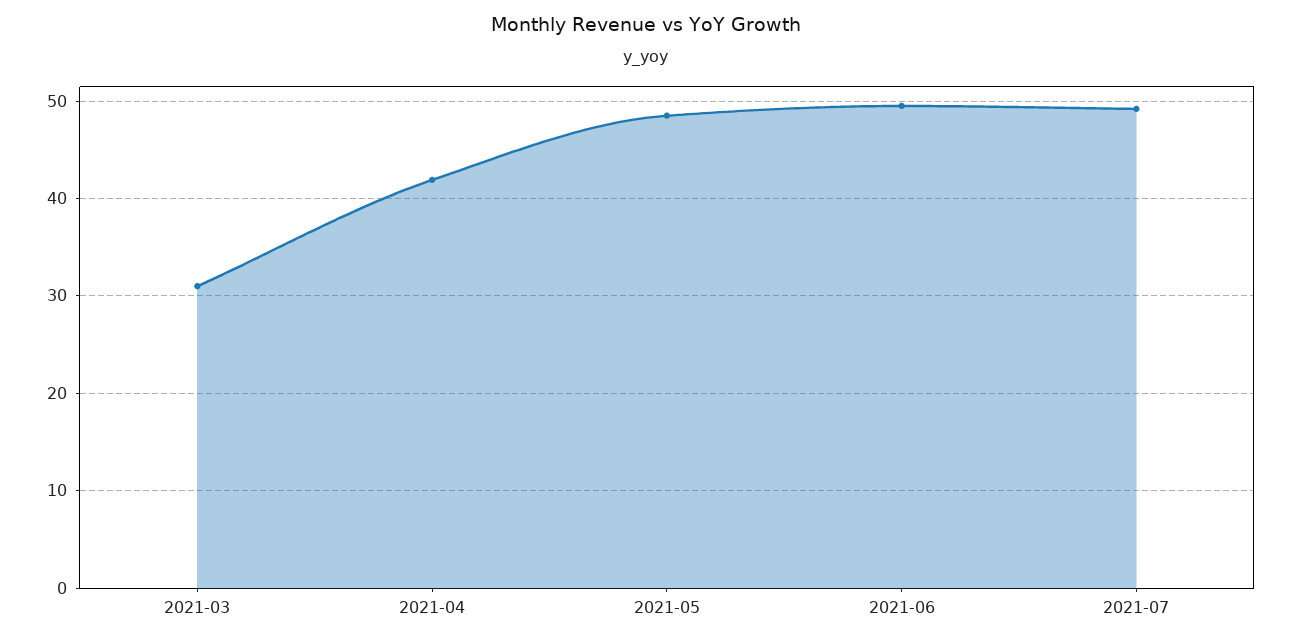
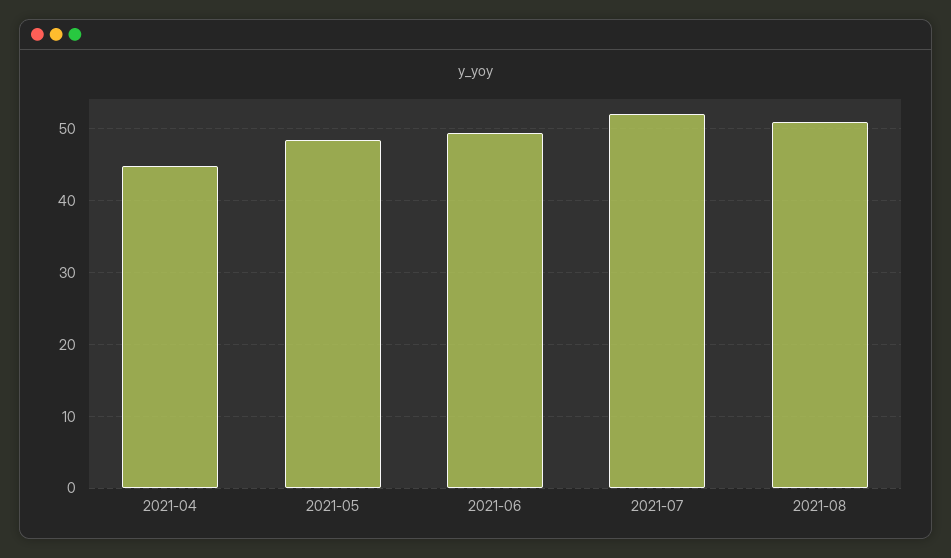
2021-03: 31 -> none
2021-04: 42 -> 45
2021-07: 49 -> 52
2021-08: none -> 51

